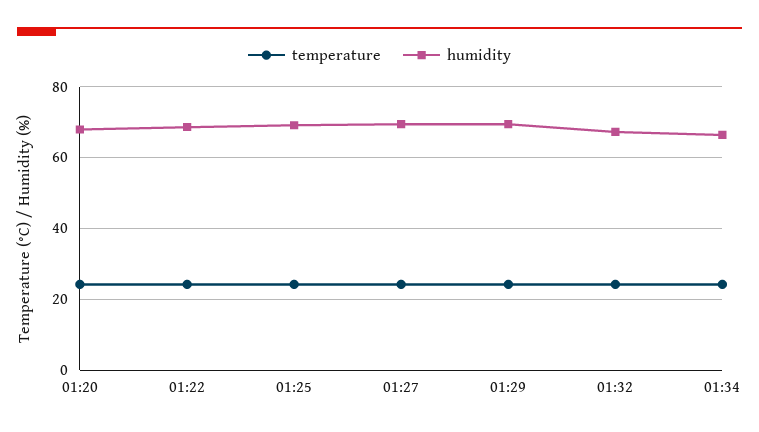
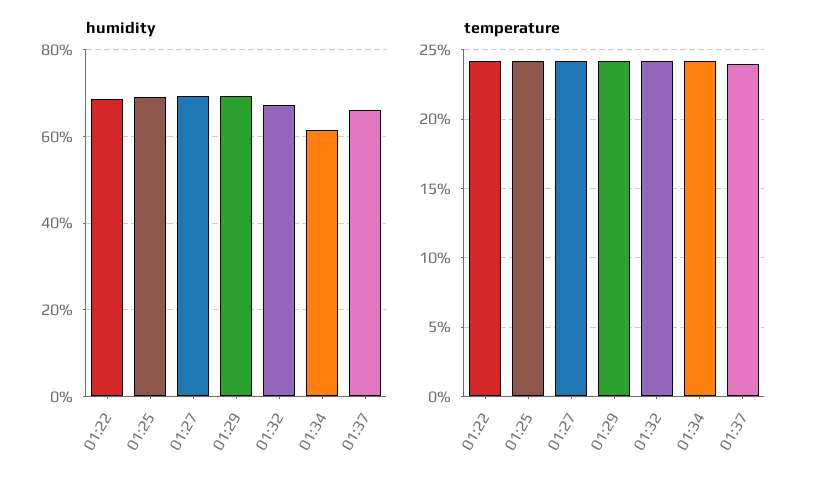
temperature, 01:20: 24 -> none
humidity, 01:20: 68 -> none
humidity, 01:34: 66 -> 62
humidity, 01:37: none -> 66
temperature, 01:37: none -> 24

